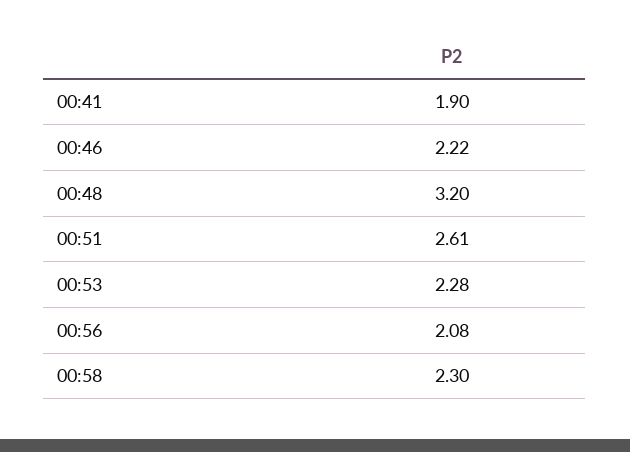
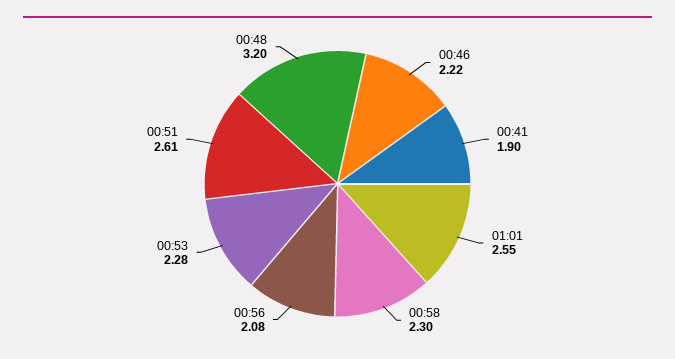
01:01: none -> 2.55

